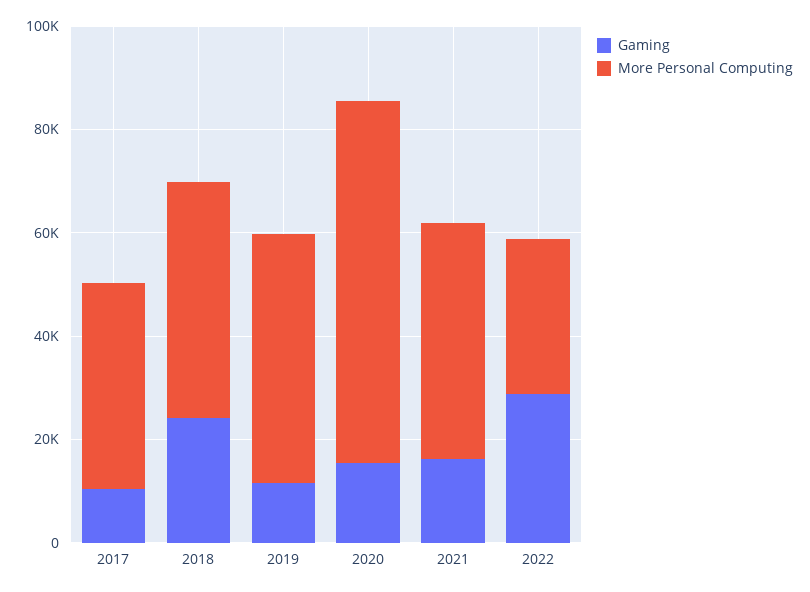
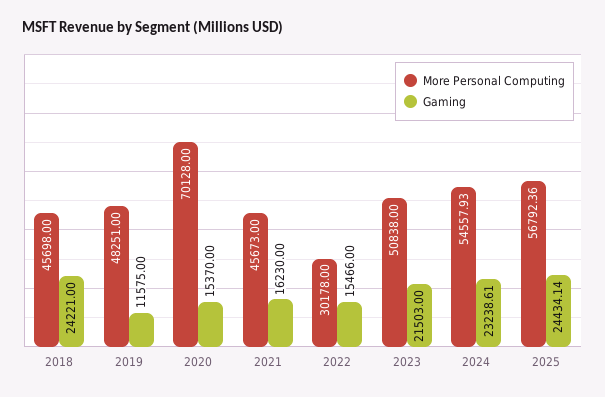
Gaming, 2017: 10000 -> none
More Personal Computing, 2017: 40000 -> none
Gaming, 2022: 30000 -> 15466
More Personal Computing, 2023: none -> 50838
Gaming, 2023: none -> 21503
More Personal Computing, 2024: none -> 54557.93
Gaming, 2024: none -> 23238.61
More Personal Computing, 2025: none -> 56792.36
Gaming, 2025: none -> 24434.14

